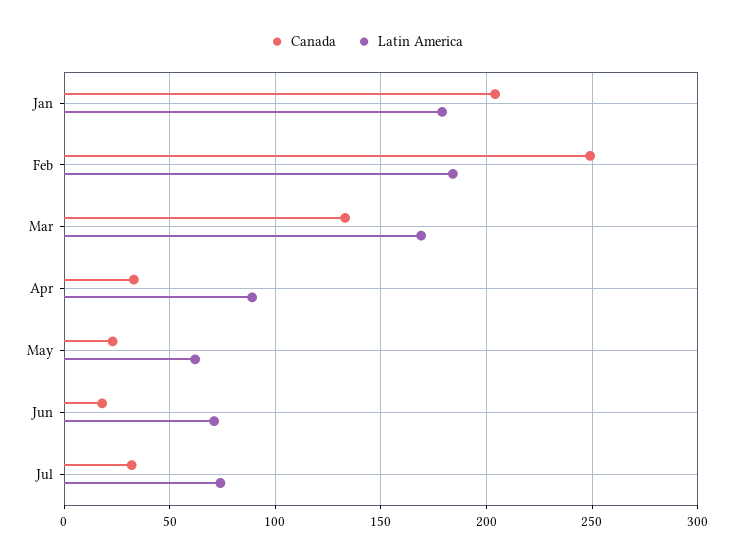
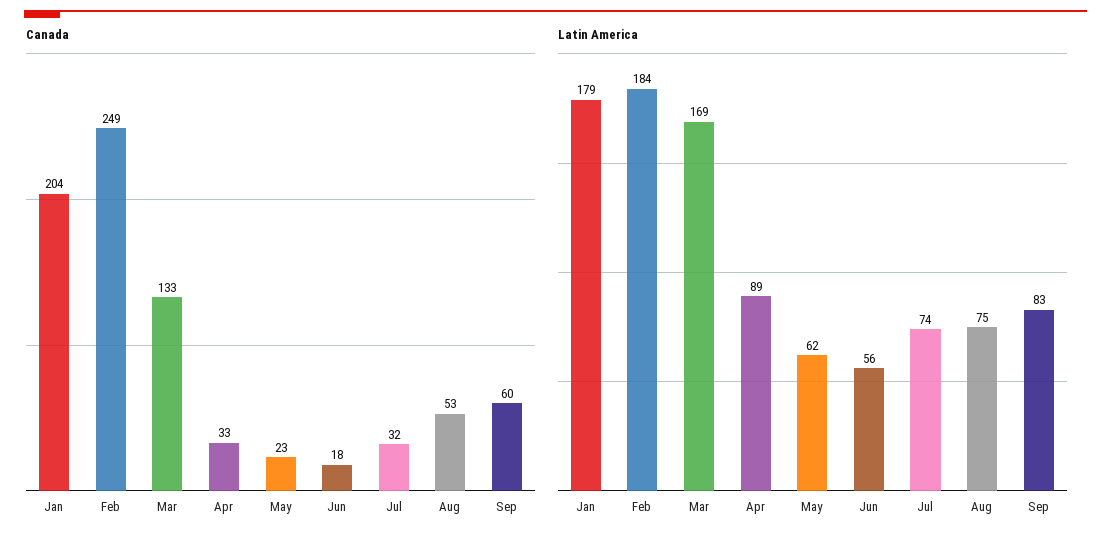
Latin America, Jun: 70 -> 56
Canada, Aug: none -> 53
Canada, Sep: none -> 60
Latin America, Aug: none -> 75
Latin America, Sep: none -> 83

